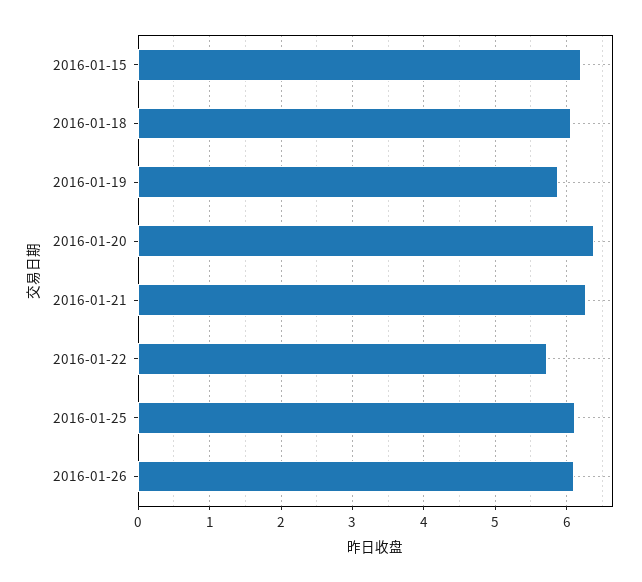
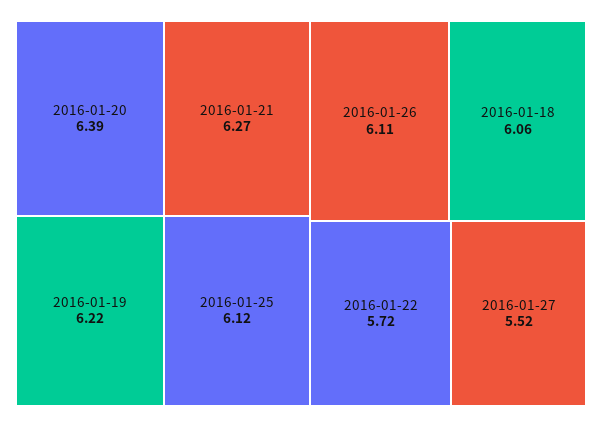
2016-01-15: 6.2 -> none
2016-01-19: 5.9 -> 6.22
2016-01-27: none -> 5.52

